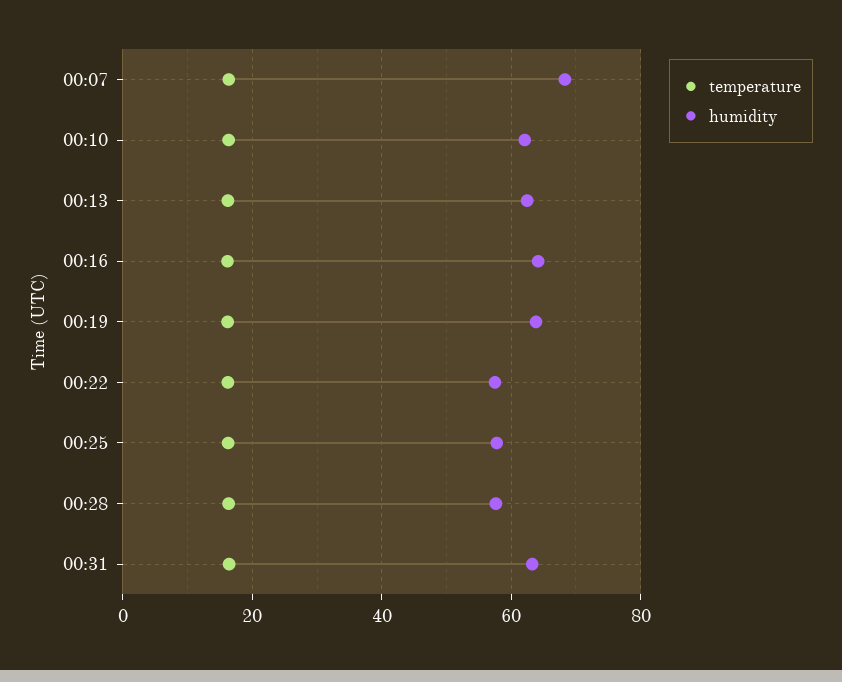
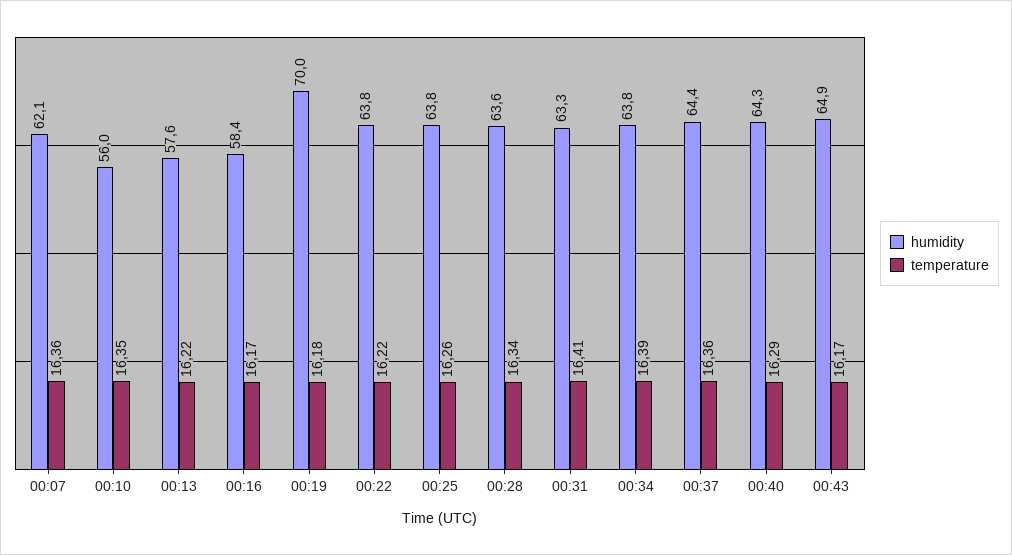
humidity, 00:07: 68 -> 62.1
humidity, 00:10: 62 -> 56
humidity, 00:13: 62 -> 57.6
humidity, 00:16: 64 -> 58.4
humidity, 00:19: 64 -> 70
humidity, 00:22: 58 -> 63.8
humidity, 00:25: 58 -> 63.8
humidity, 00:28: 58 -> 63.6
humidity, 00:34: none -> 63.8
temperature, 00:34: none -> 16.39
humidity, 00:37: none -> 64.4
temperature, 00:37: none -> 16.36
humidity, 00:40: none -> 64.3
temperature, 00:40: none -> 16.29
humidity, 00:43: none -> 64.9
temperature, 00:43: none -> 16.17

